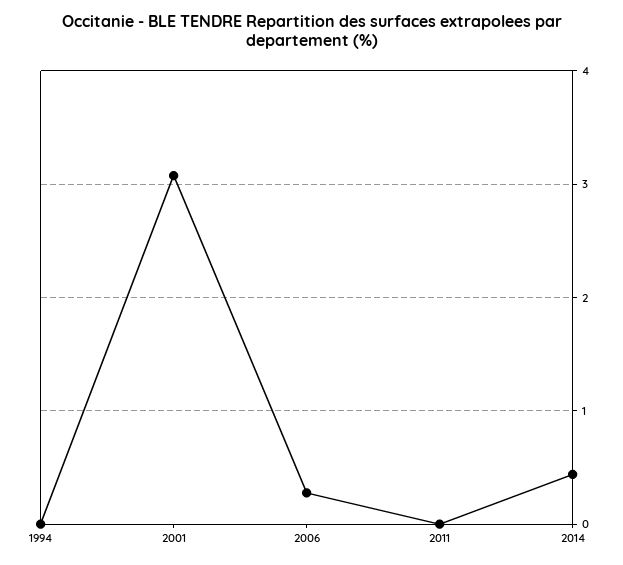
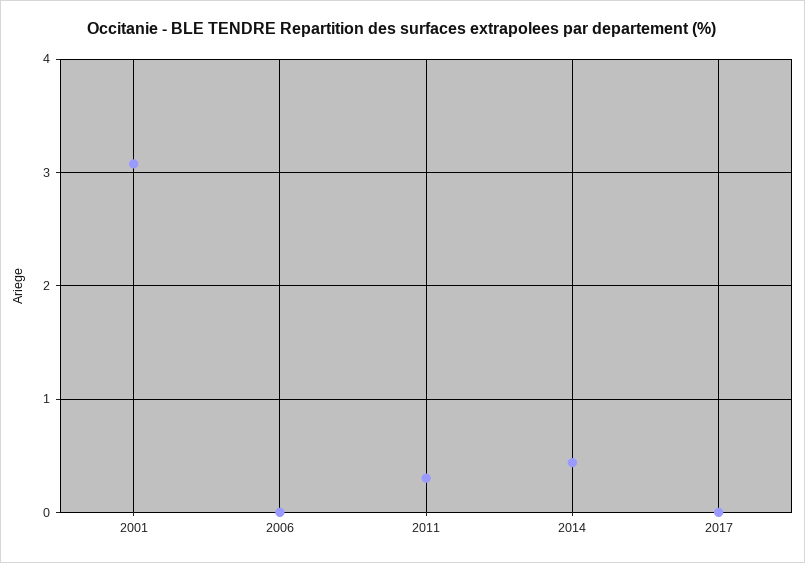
1994: 0 -> none
2006: 0.3 -> 0
2011: 0 -> 0.3
2017: none -> 0

